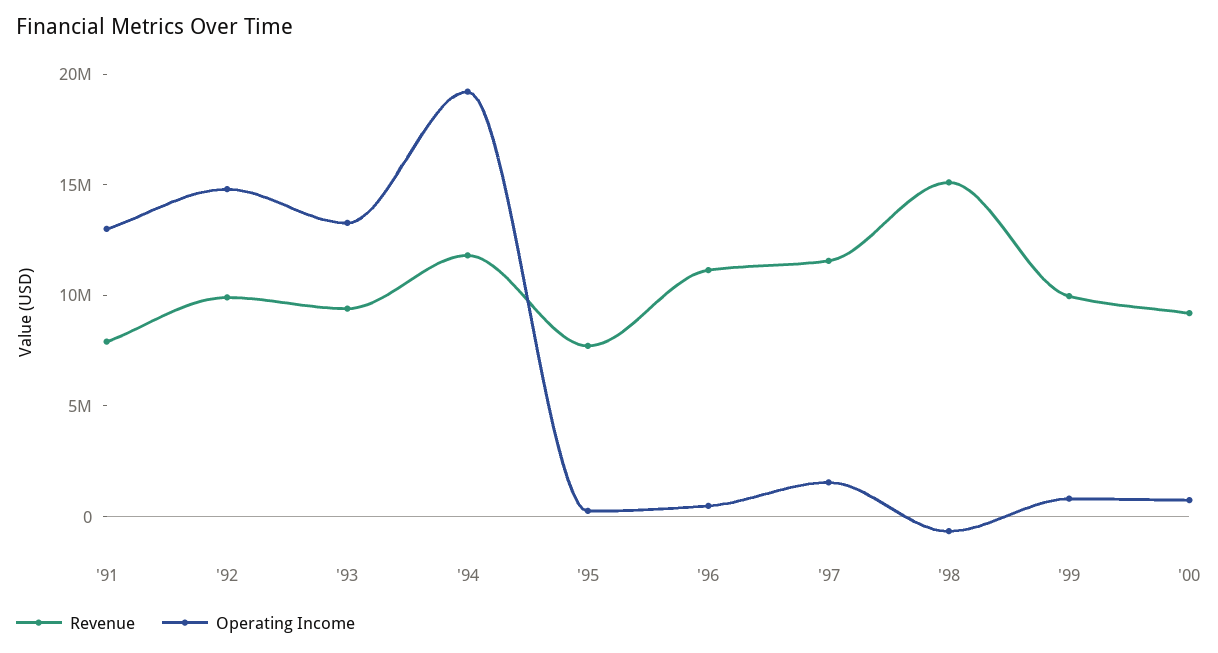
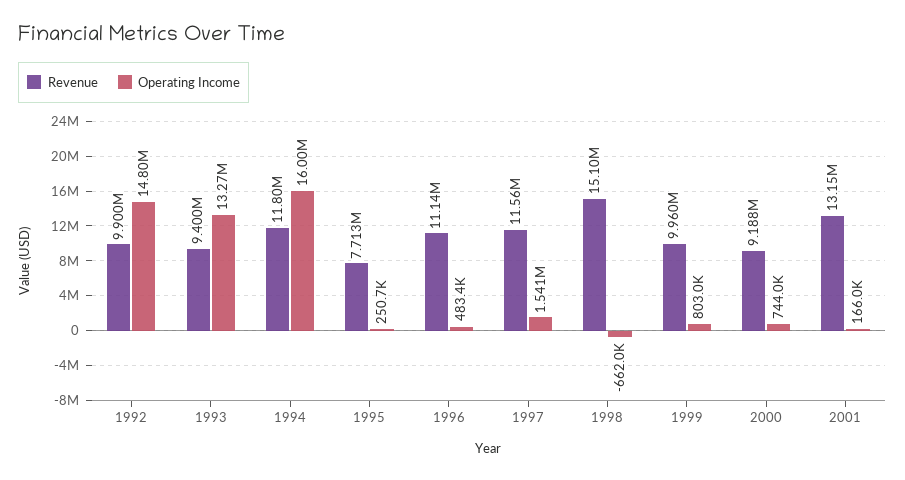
Revenue, '91: 8000000 -> none
Operating Income, '91: 13000000 -> none
Operating Income, '94: 19000000 -> 16000000
Revenue, 2001: none -> 13150000
Operating Income, 2001: none -> 166000

